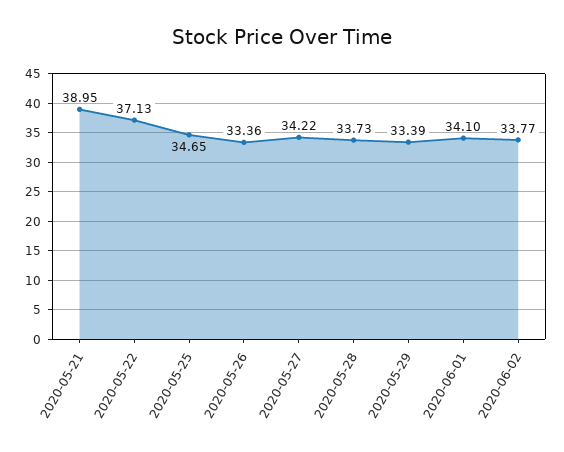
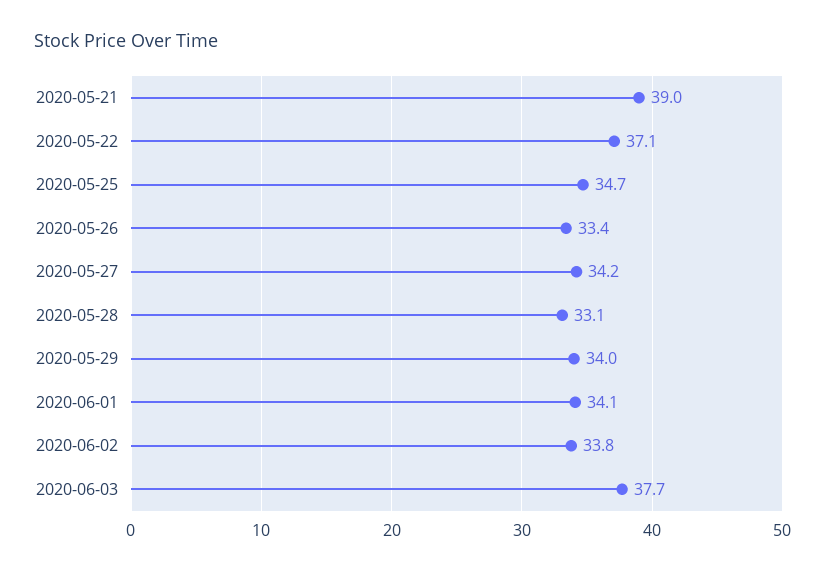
2020-05-28: 33.73 -> 33.1
2020-05-29: 33.39 -> 34
2020-06-03: none -> 37.7

